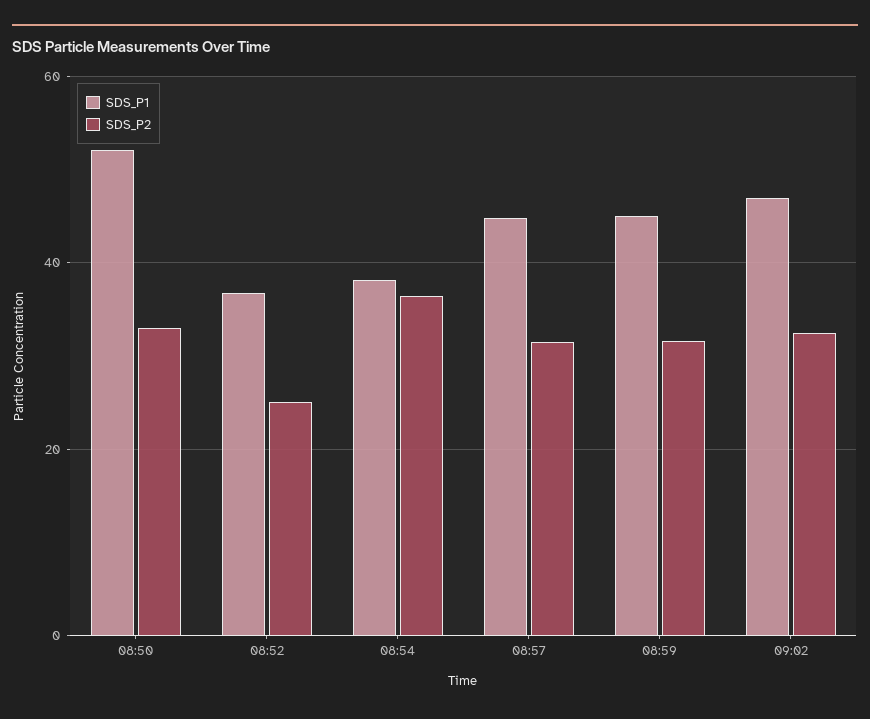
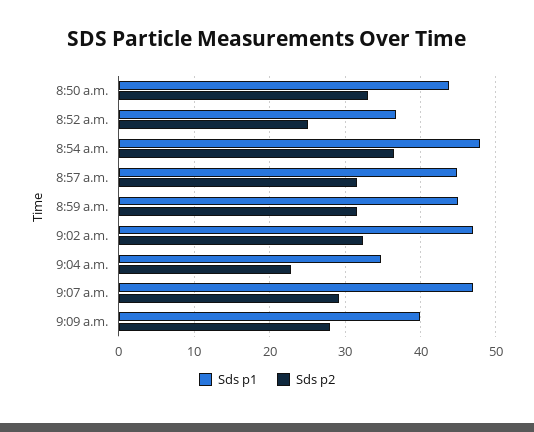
SDS_P1, 08:50: 52 -> 44
SDS_P1, 08:54: 38 -> 48
SDS_P1, 9:04 a.m.: none -> 35
SDS_P2, 9:04 a.m.: none -> 23
SDS_P1, 9:07 a.m.: none -> 47
SDS_P2, 9:07 a.m.: none -> 29
SDS_P1, 9:09 a.m.: none -> 40
SDS_P2, 9:09 a.m.: none -> 28

